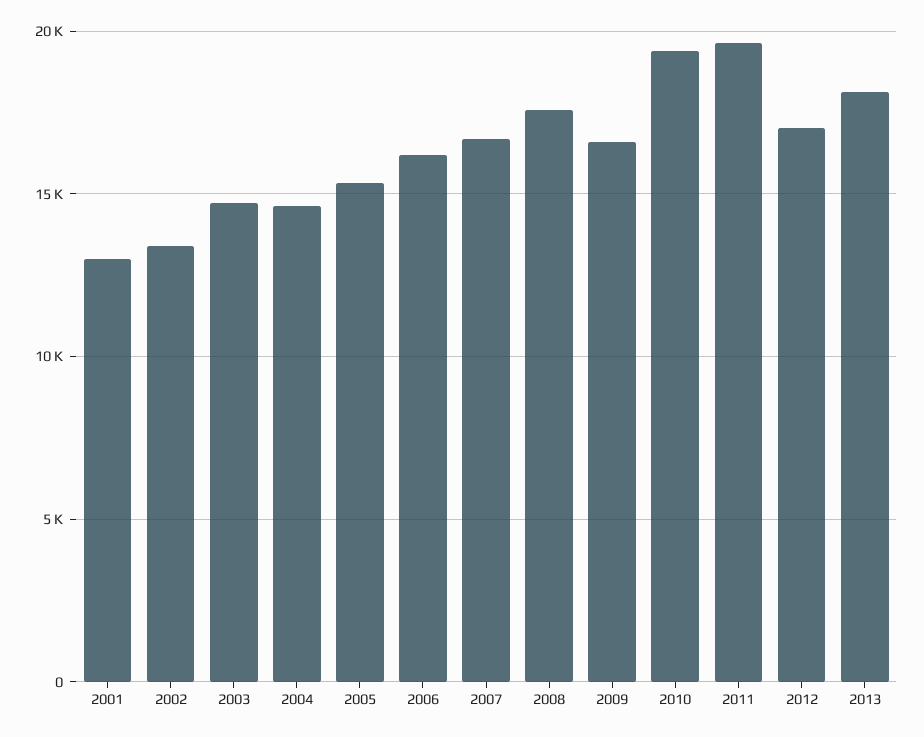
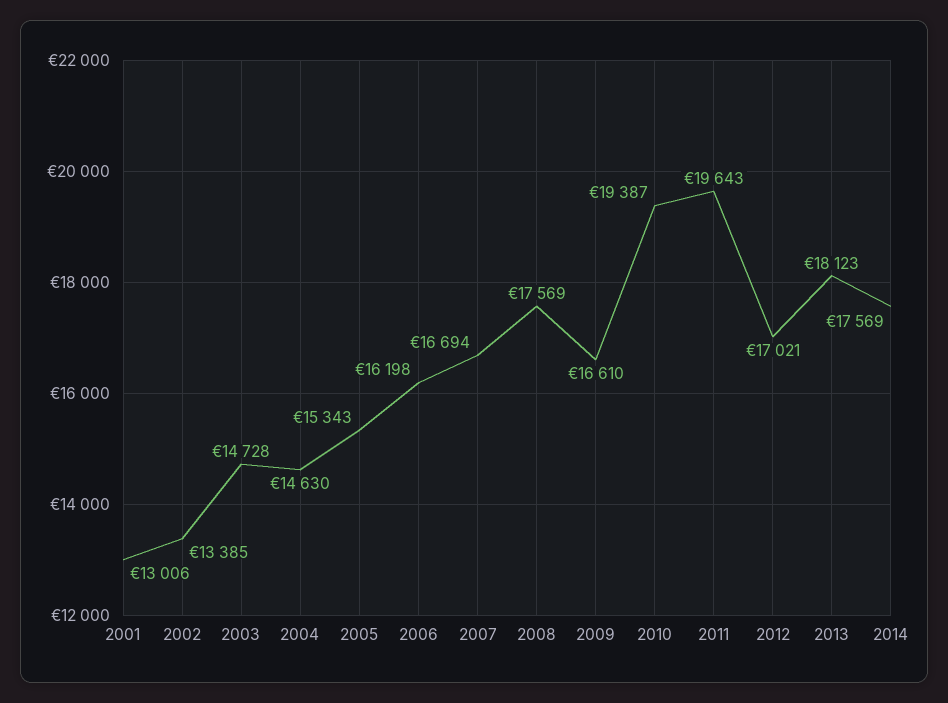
2014: none -> 17569

